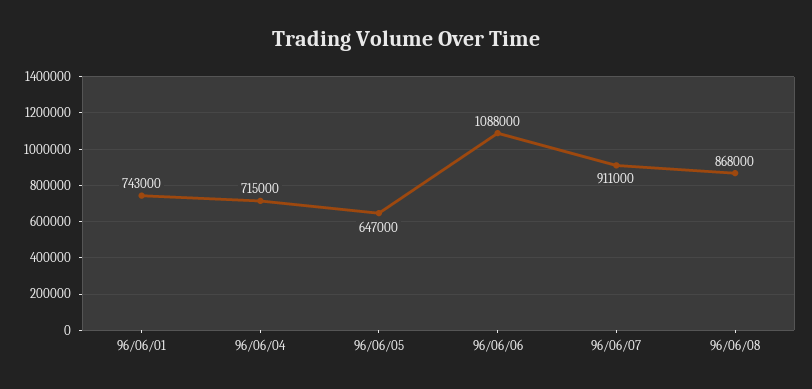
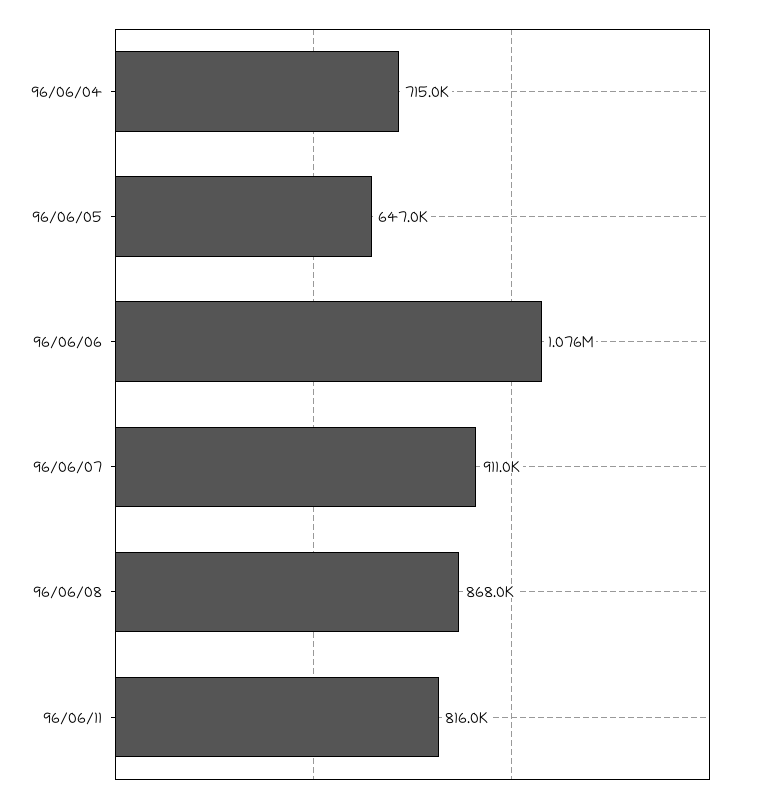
96/06/01: 743000 -> none
96/06/06: 1088000 -> 1076000
96/06/11: none -> 816000

